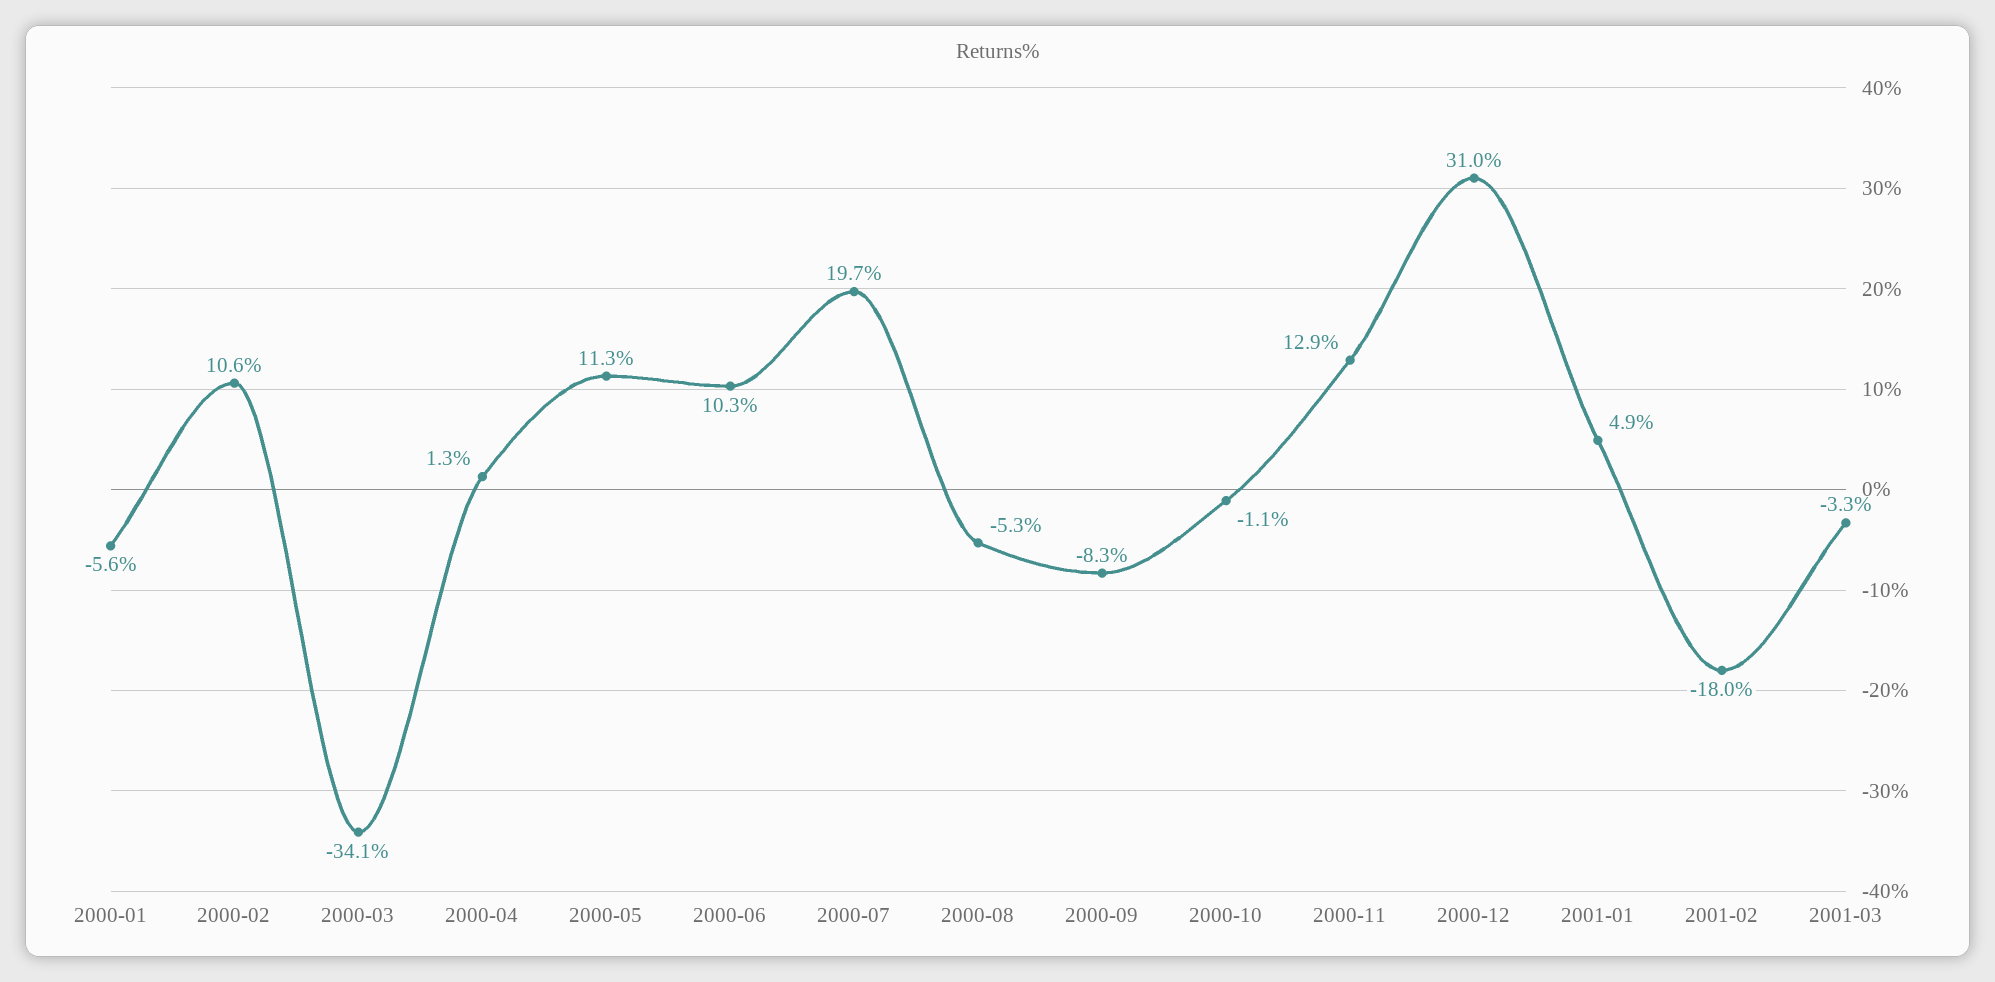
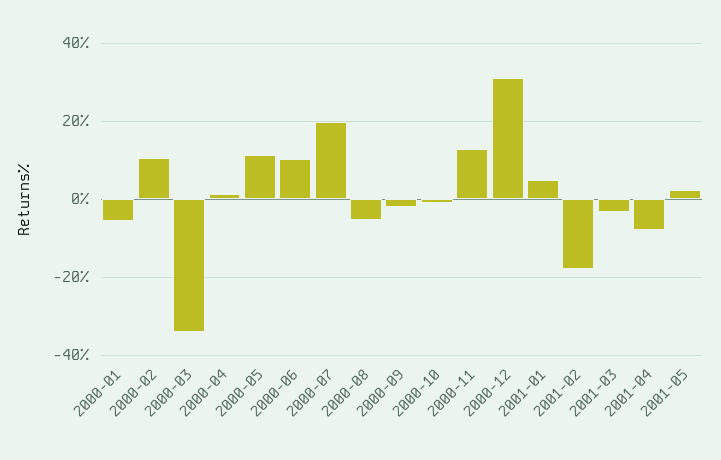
2000-09: -8.3 -> -2
2001-04: none -> -8
2001-05: none -> 2

